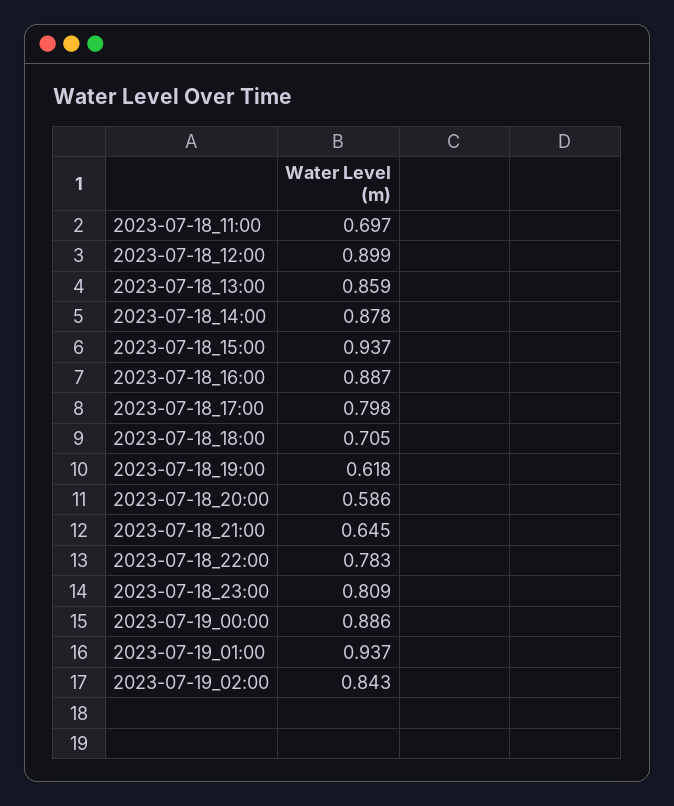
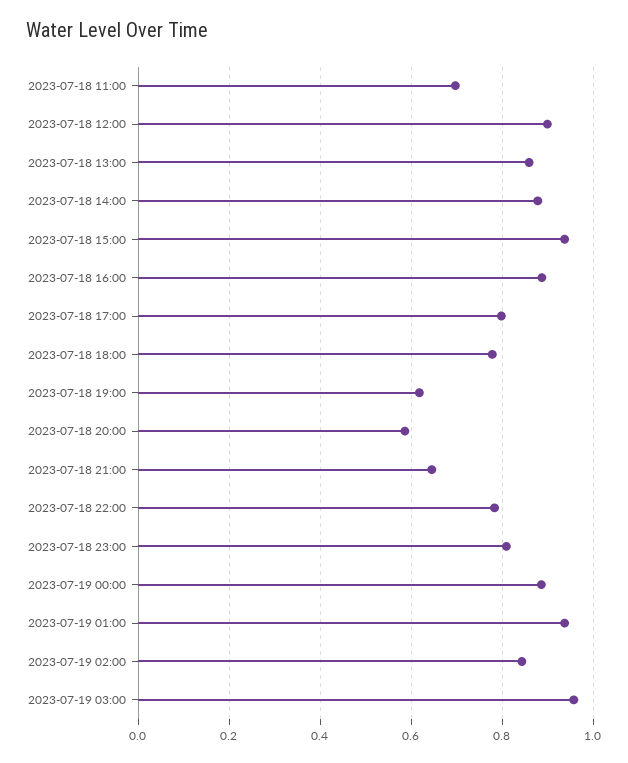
2023-07-18_18:00: 0.705 -> 0.78
2023-07-19 03:00: none -> 0.96

